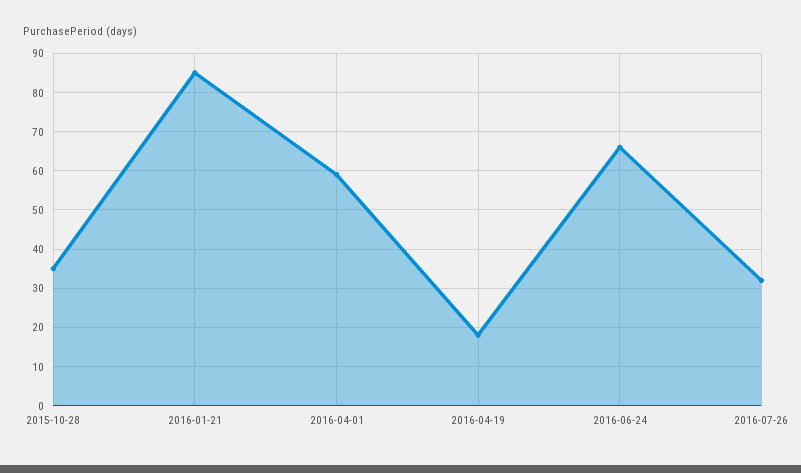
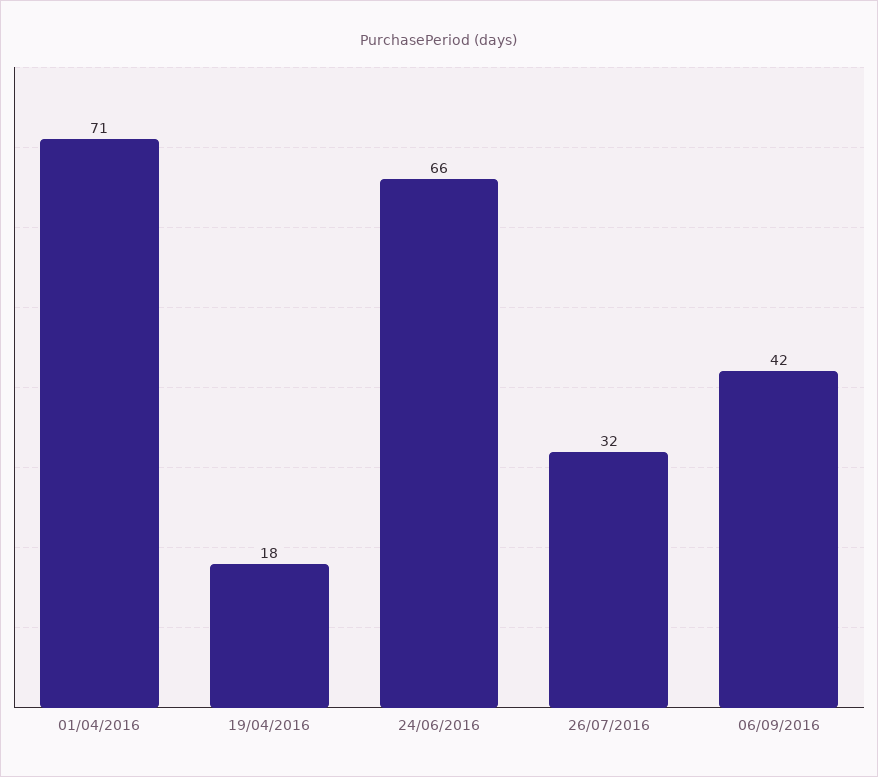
2015-10-28: 35 -> none
2016-01-21: 85 -> none
2016-04-01: 60 -> 71
06/09/2016: none -> 42

